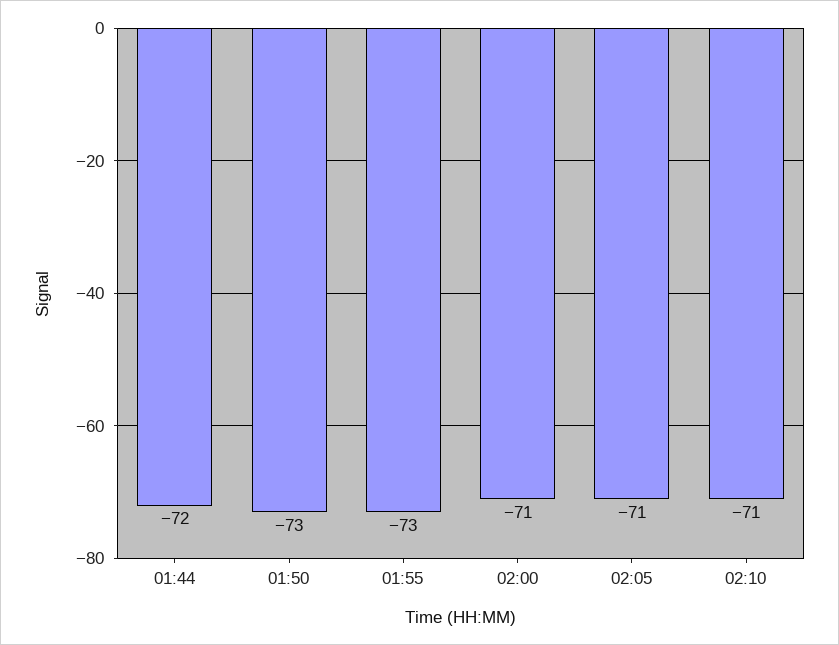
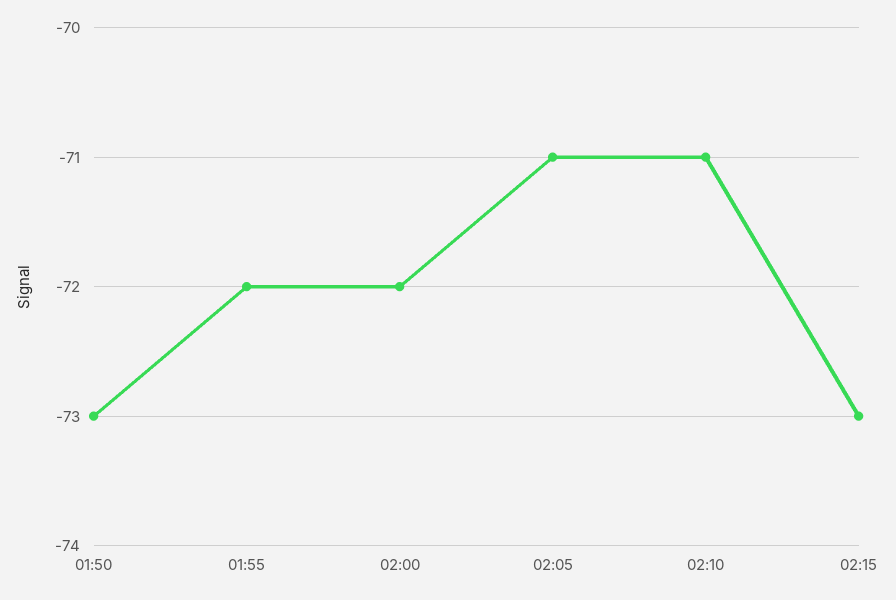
01:44: -72 -> none
01:55: -73 -> -72
02:00: -71 -> -72
02:15: none -> -73

